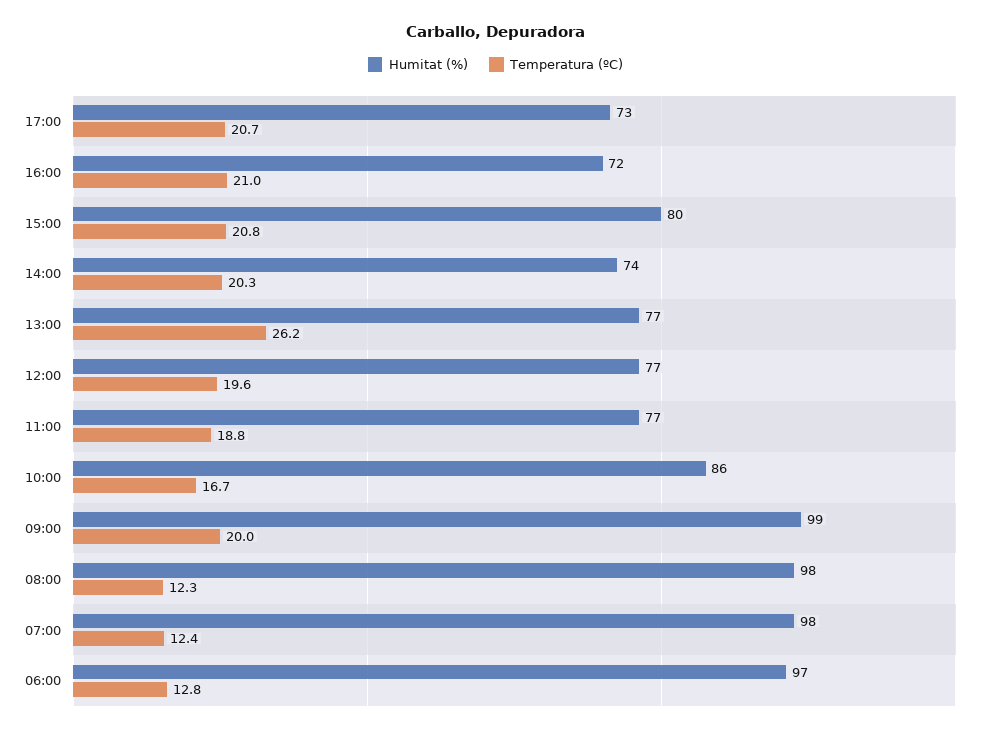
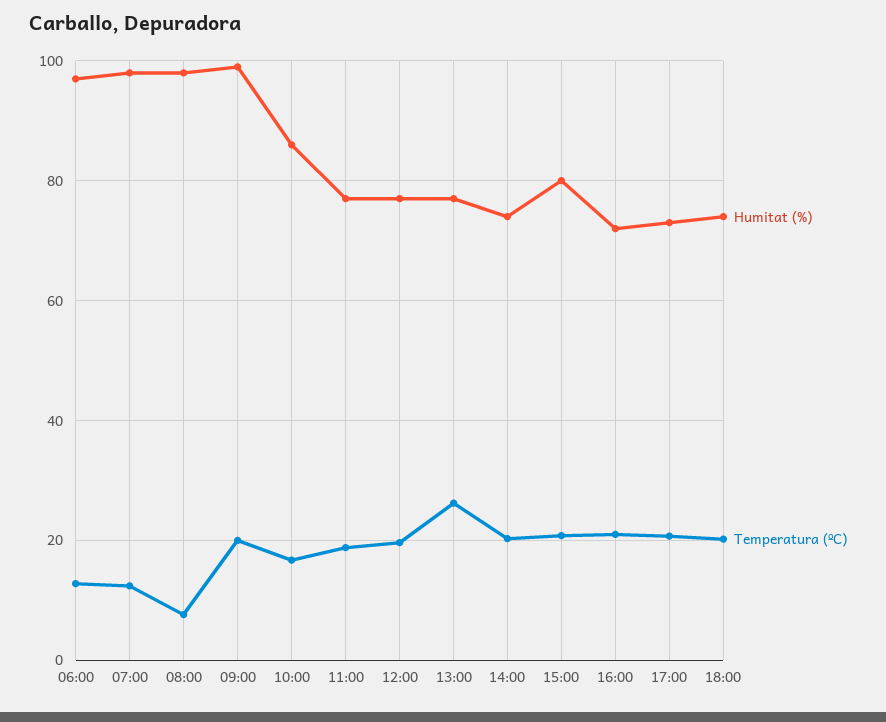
Temperatura (ºC), 08:00: 12.3 -> 8
Humitat (%), 18:00: none -> 74
Temperatura (ºC), 18:00: none -> 20

